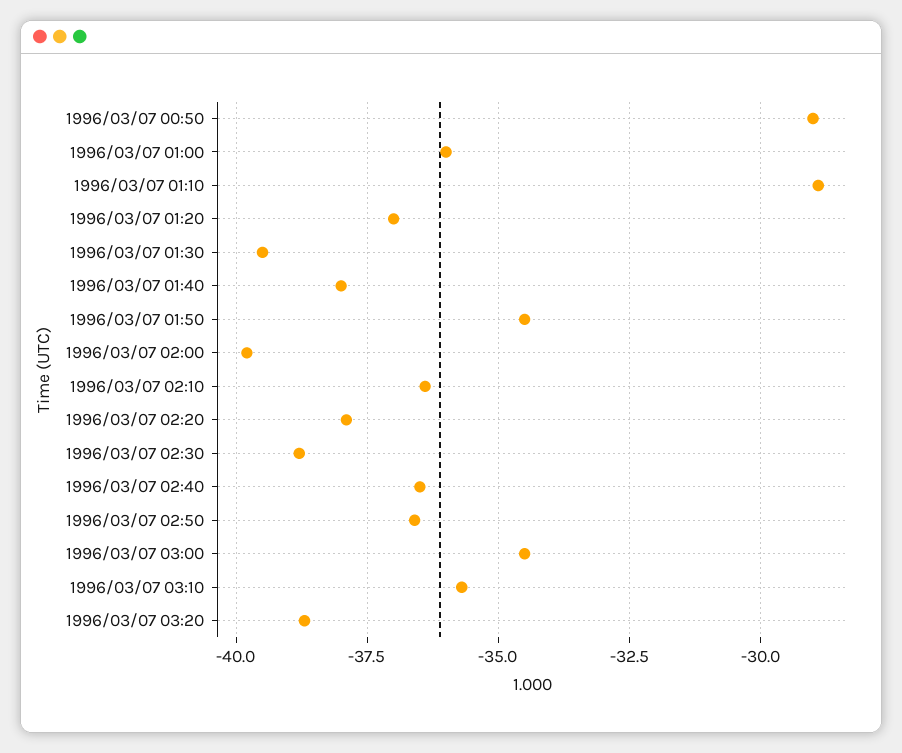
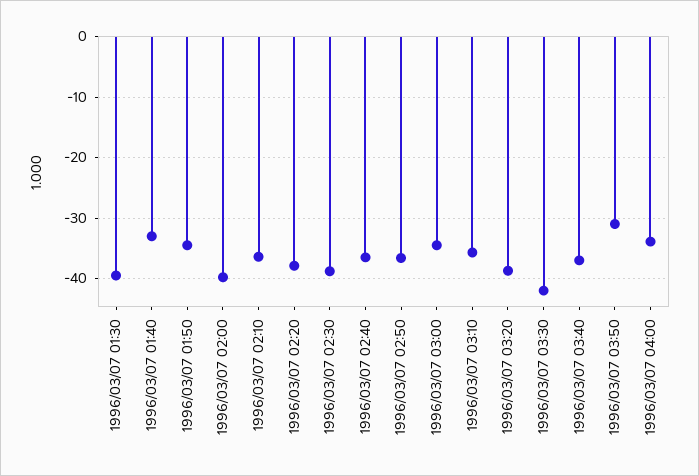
1996/03/07 00:50: -29 -> none
1996/03/07 01:00: -36 -> none
1996/03/07 01:10: -29 -> none
1996/03/07 01:20: -37 -> none
1996/03/07 01:40: -38 -> -33
1996/03/07 03:30: none -> -42
1996/03/07 03:40: none -> -37
1996/03/07 03:50: none -> -31
1996/03/07 04:00: none -> -34

